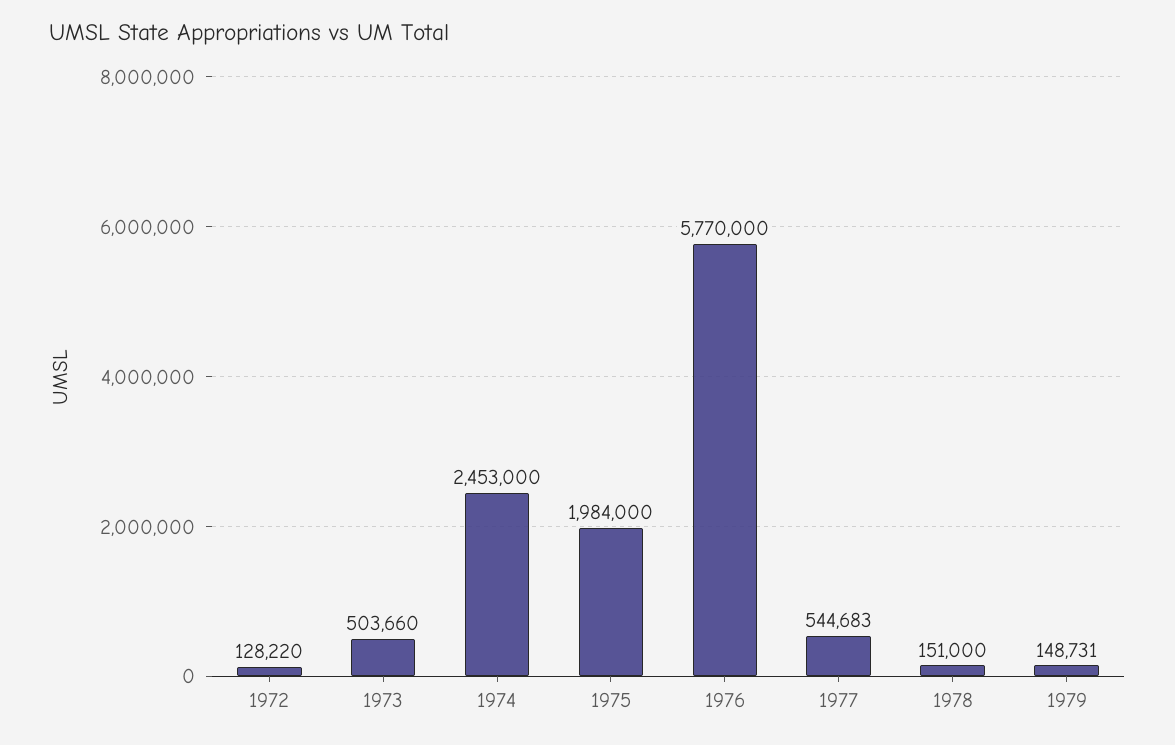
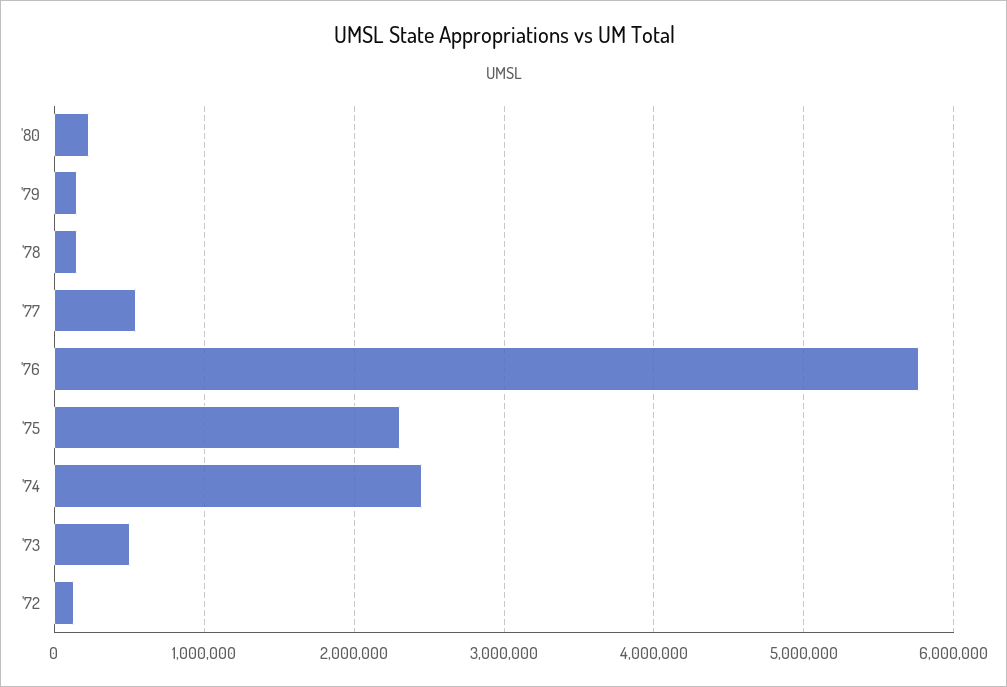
1975: 1984000 -> 2300000
'80: none -> 200000

